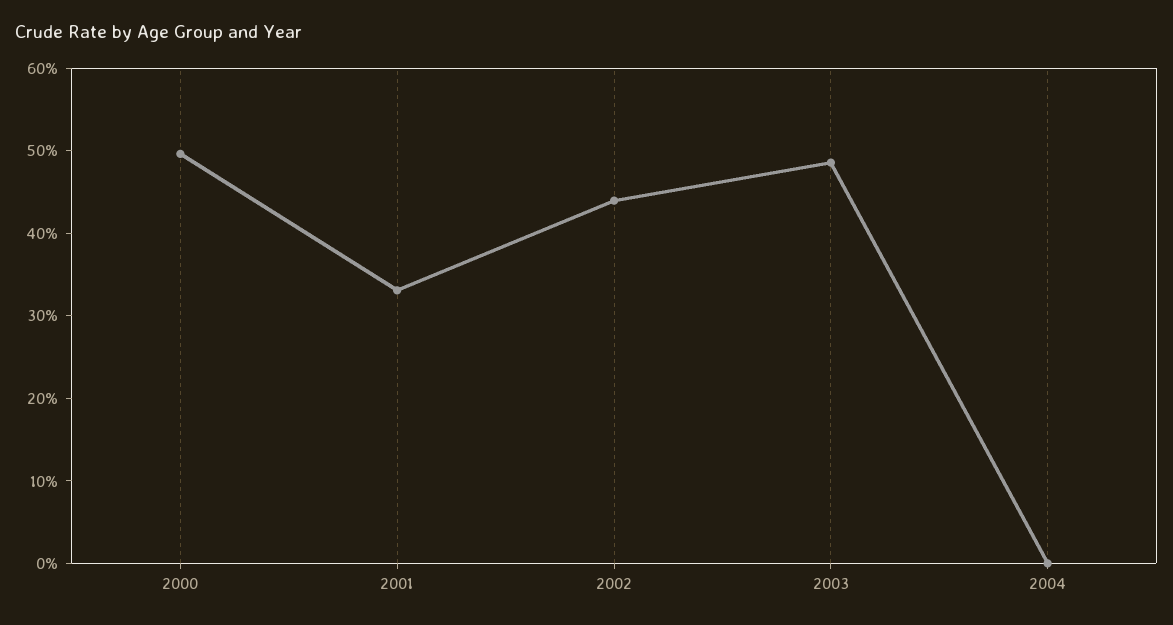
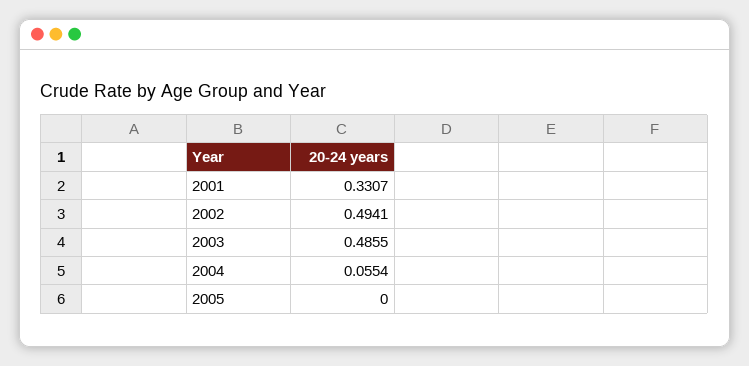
2000: 0.5 -> none
2002: 0.44 -> 0.4941
2004: 0 -> 0.0554
2005: none -> 0

